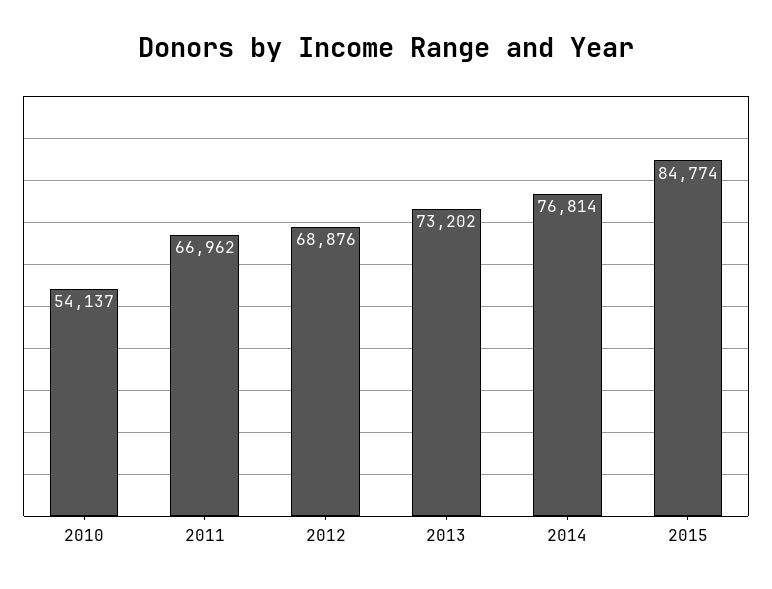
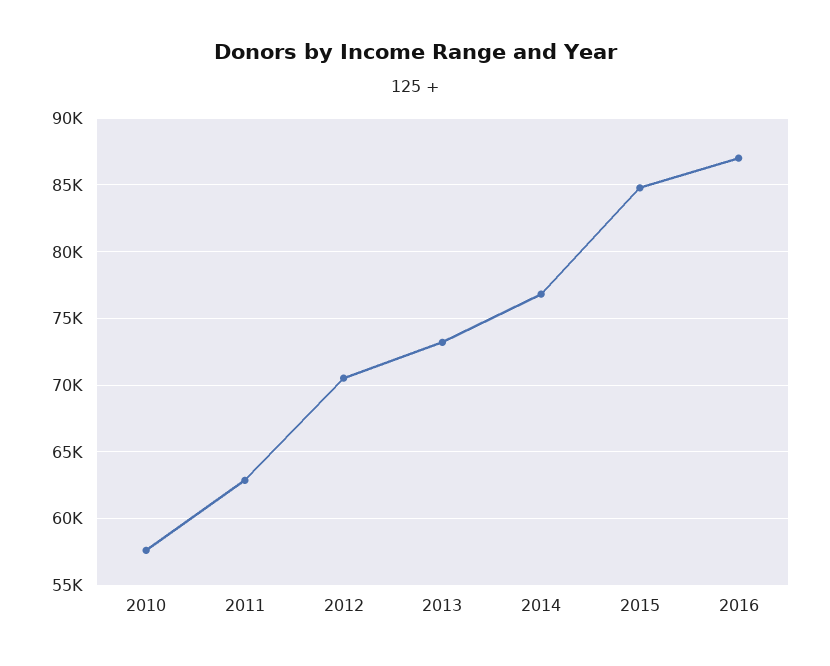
2010: 54137 -> 57500
2011: 66962 -> 63000
2012: 68876 -> 70500
2016: none -> 87000

